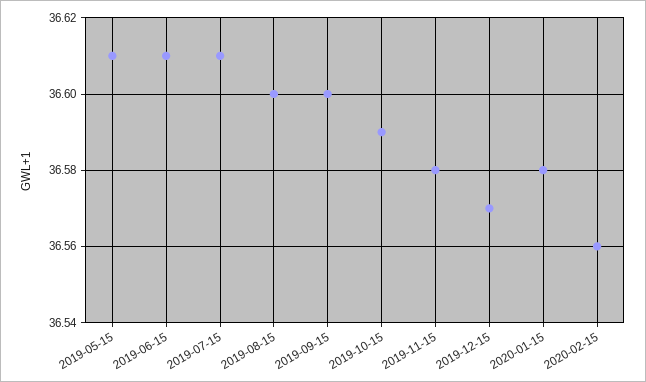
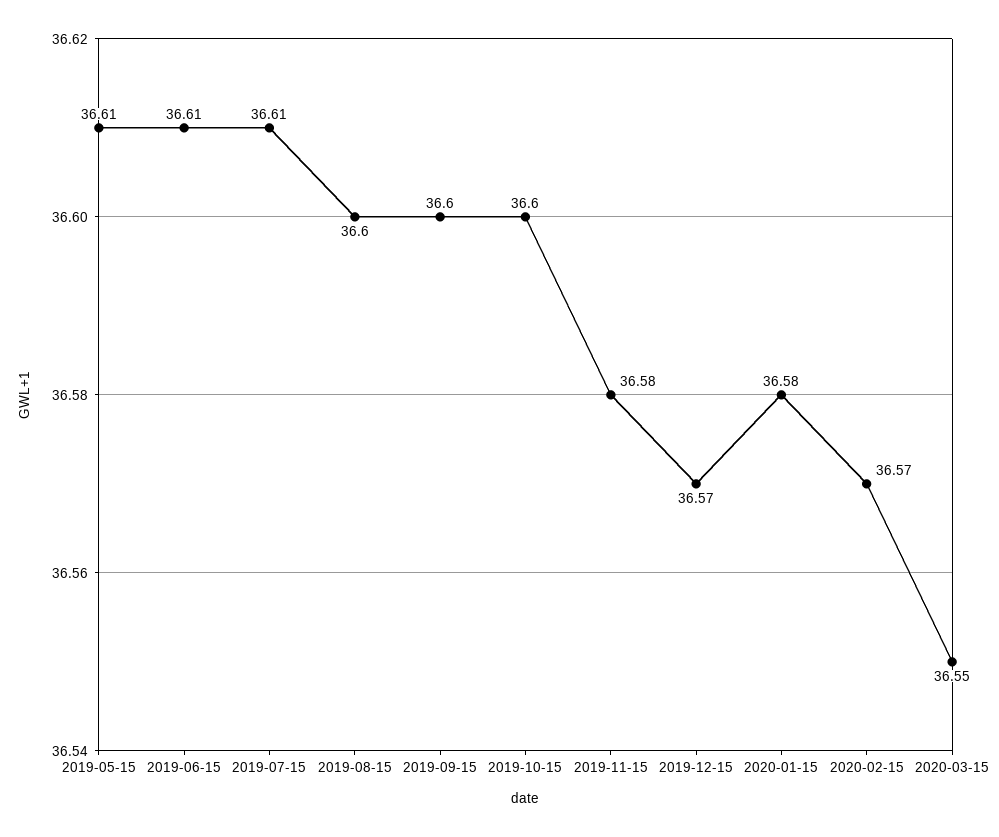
2019-10-15: 36.59 -> 36.6
2020-02-15: 36.56 -> 36.57
2020-03-15: none -> 36.55

